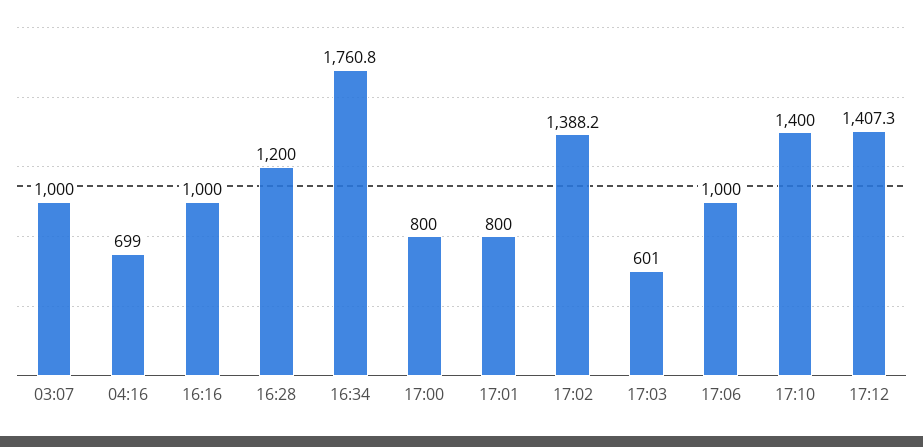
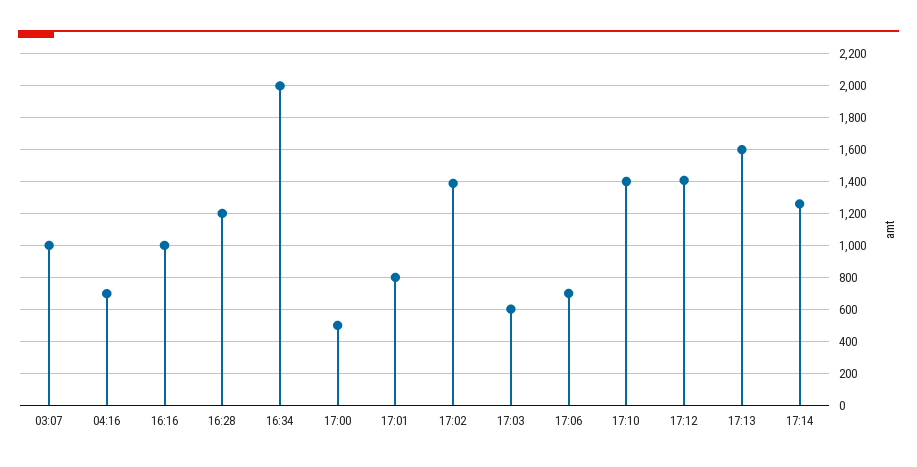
16:34: 1760.8 -> 2000
17:00: 800 -> 500
17:06: 1000 -> 700
17:13: none -> 1600
17:14: none -> 1250

